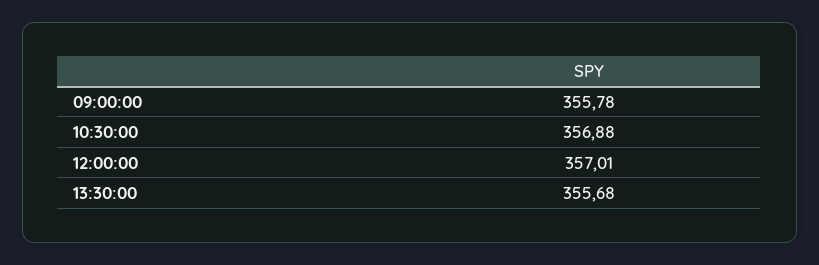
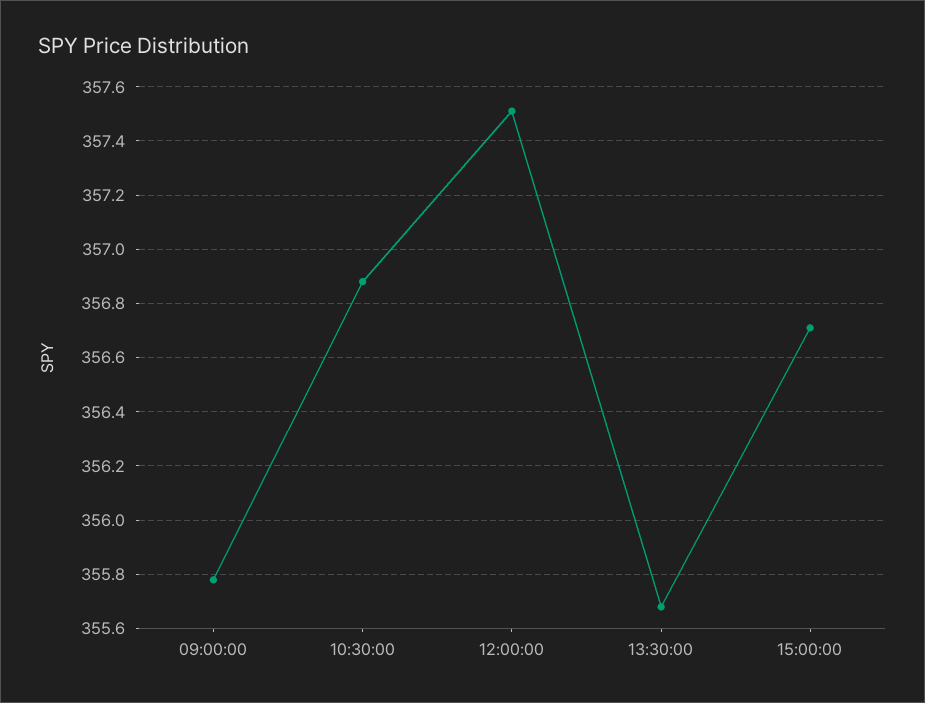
12:00:00: 357.01 -> 357.5
15:00:00: none -> 356.7

